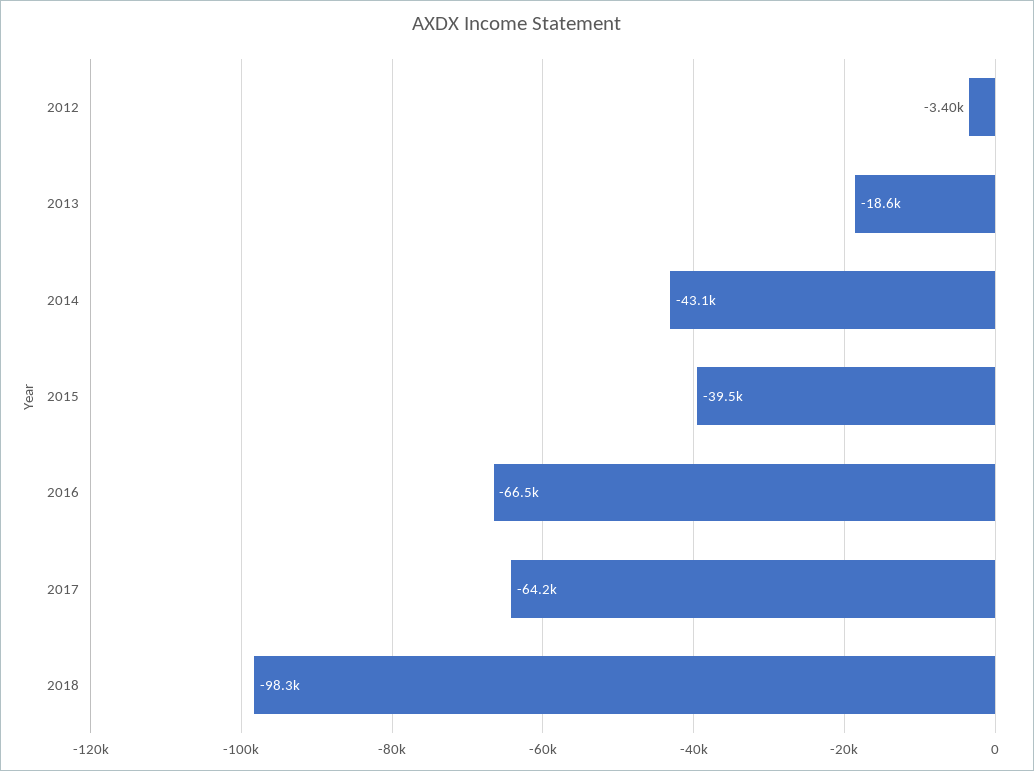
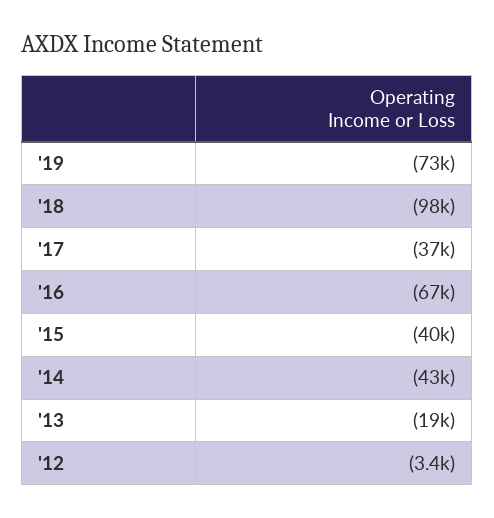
2017: -64200 -> -37000
'19: none -> -73000

